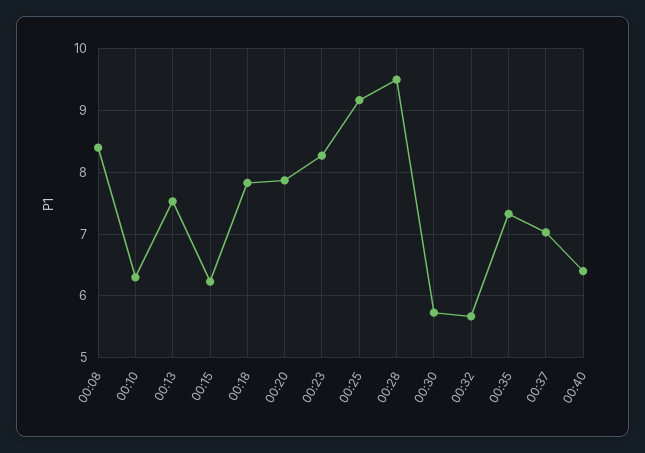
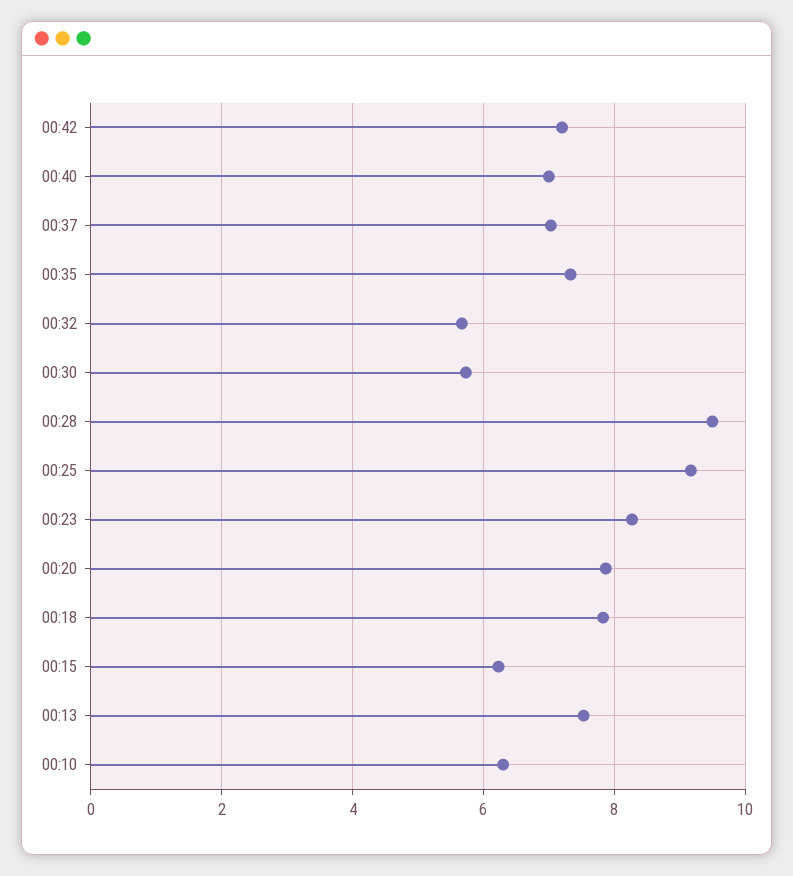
00:08: 8.4 -> none
00:40: 6.4 -> 7
00:42: none -> 7.2

